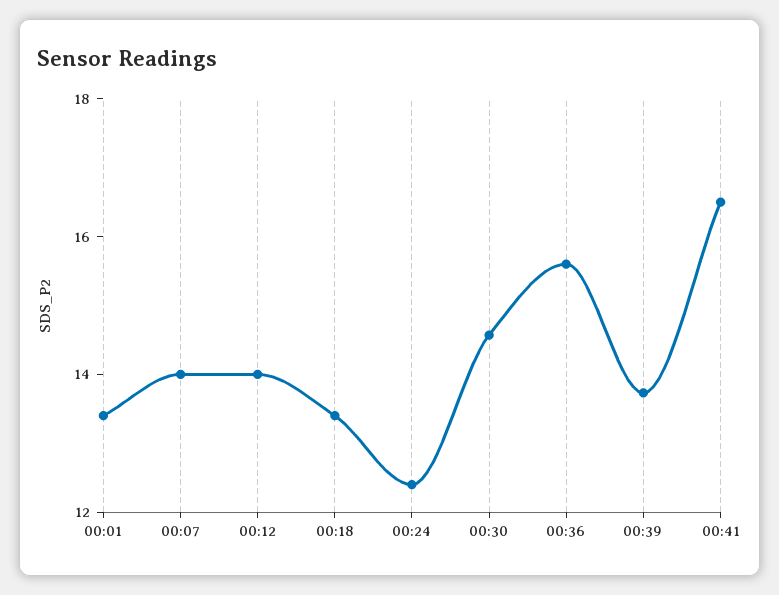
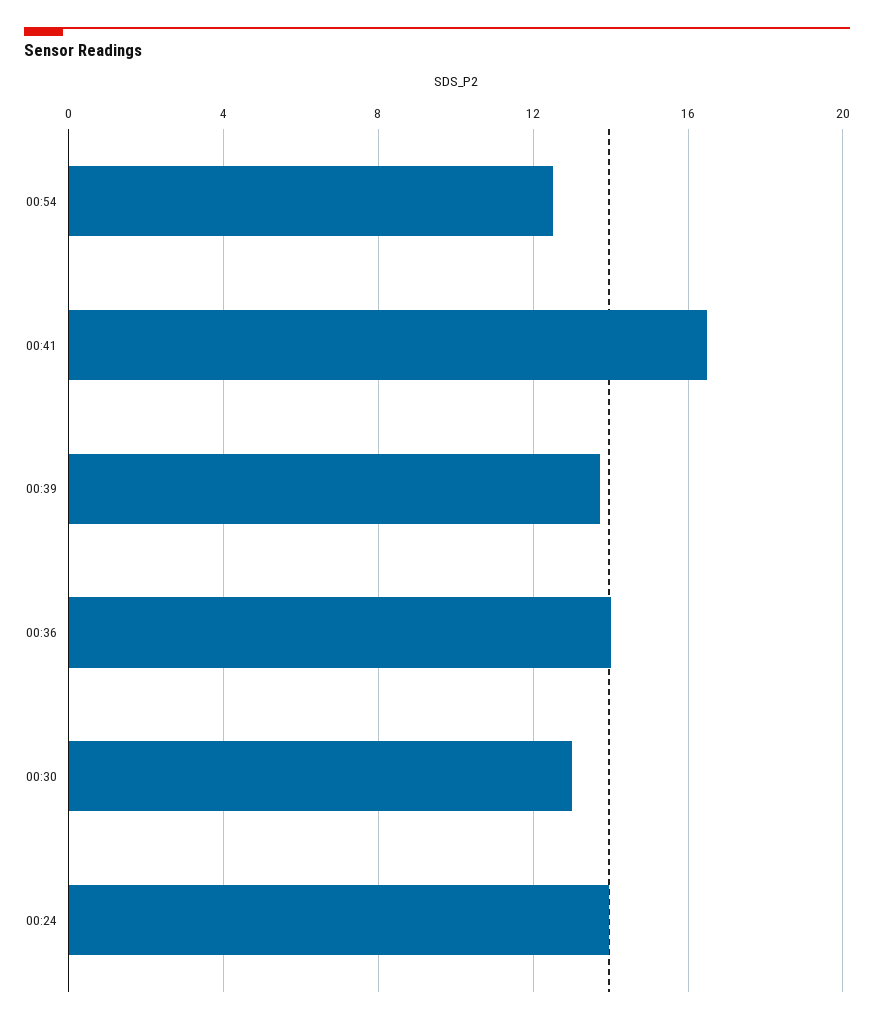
00:01: 13.5 -> none
00:07: 14 -> none
00:12: 14 -> none
00:18: 13.5 -> none
00:24: 12.5 -> 14
00:30: 14.5 -> 13
00:36: 15.5 -> 14
00:54: none -> 12.5

